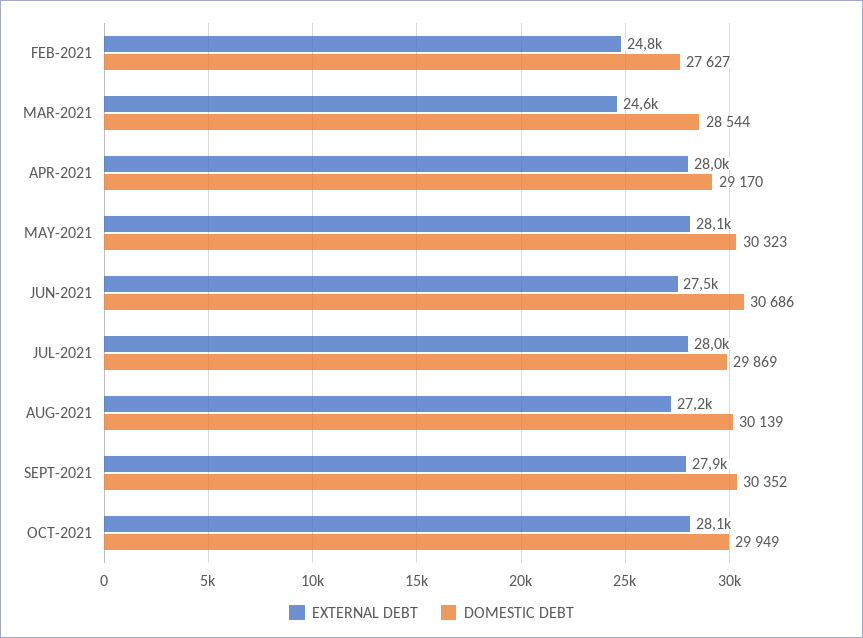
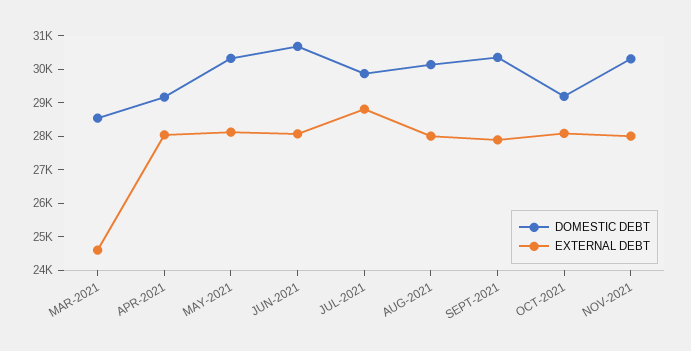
EXTERNAL DEBT, FEB-2021: 24800 -> none
DOMESTIC DEBT, FEB-2021: 27627 -> none
EXTERNAL DEBT, JUN-2021: 27500 -> 28000
EXTERNAL DEBT, JUL-2021: 28000 -> 28750
EXTERNAL DEBT, AUG-2021: 27200 -> 28000
DOMESTIC DEBT, OCT-2021: 29949 -> 29250
DOMESTIC DEBT, NOV-2021: none -> 30250
EXTERNAL DEBT, NOV-2021: none -> 28000

